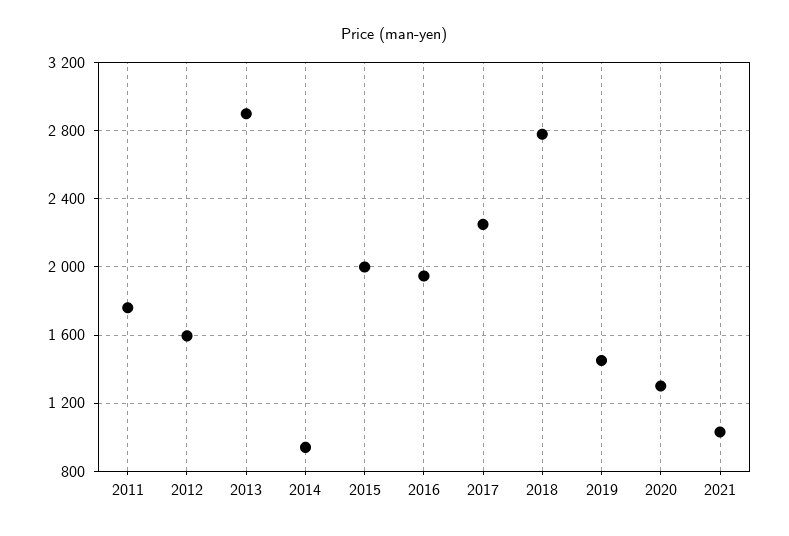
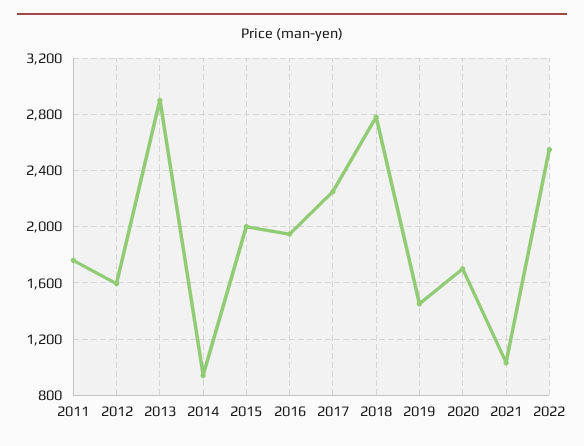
2020: 1300 -> 1700
2022: none -> 2550

